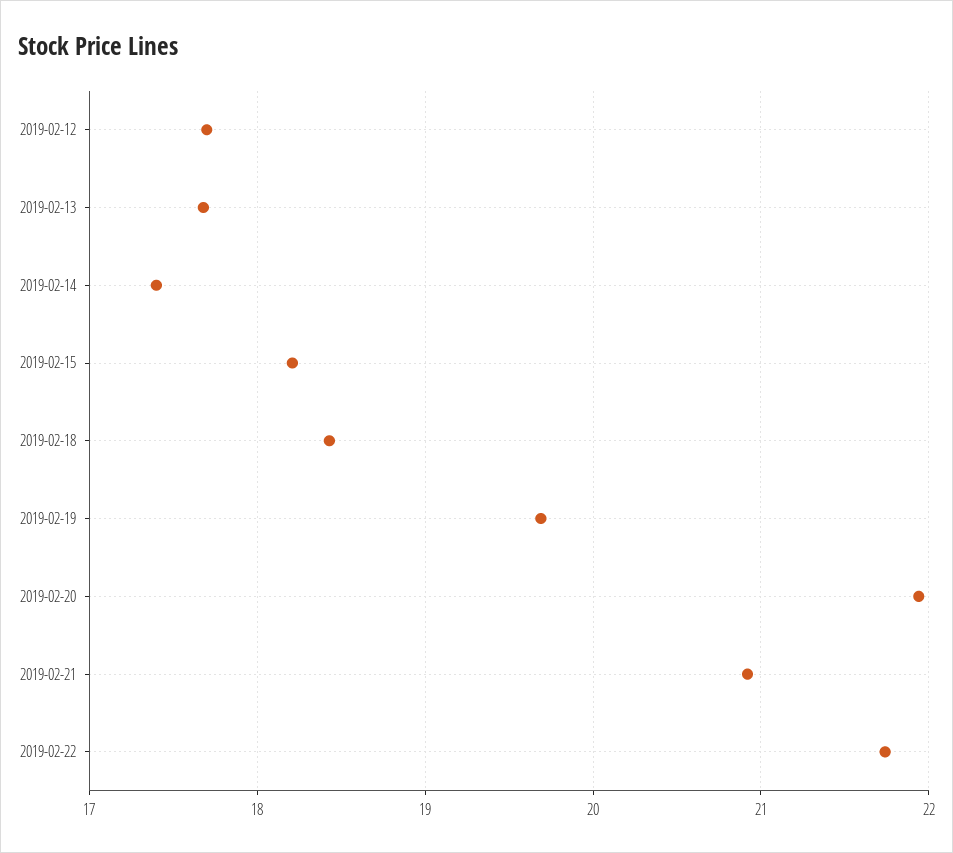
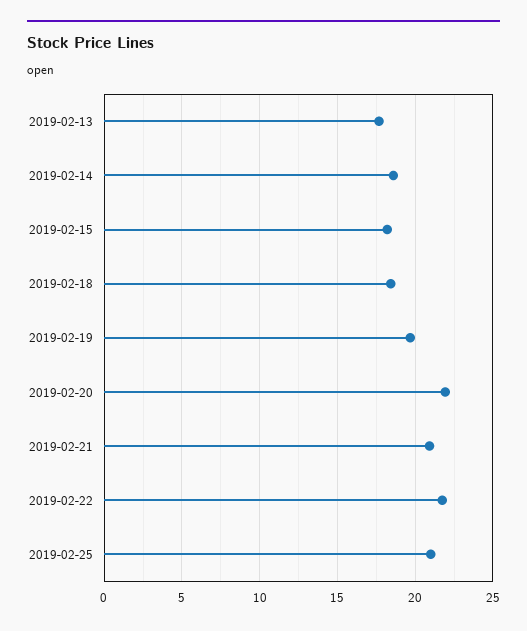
2019-02-12: 17.7 -> none
2019-02-14: 17.4 -> 18.5
2019-02-25: none -> 21

